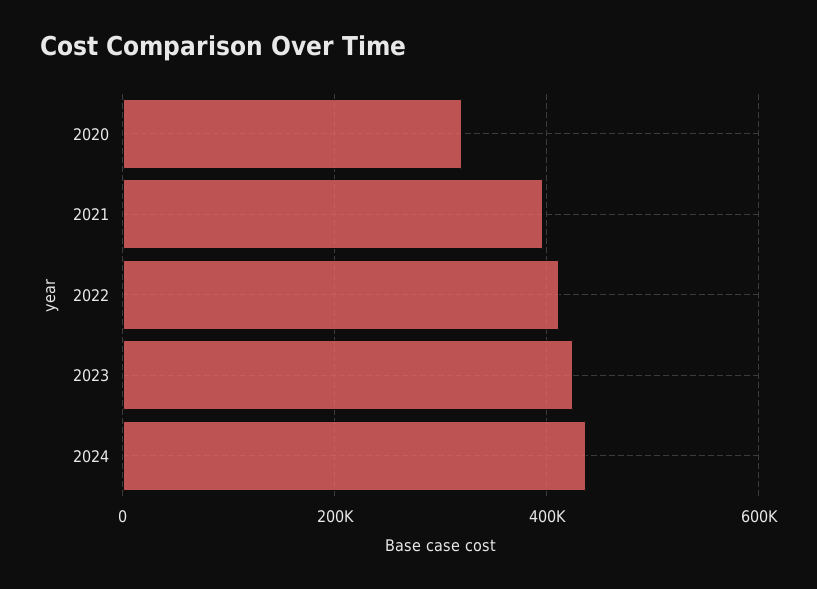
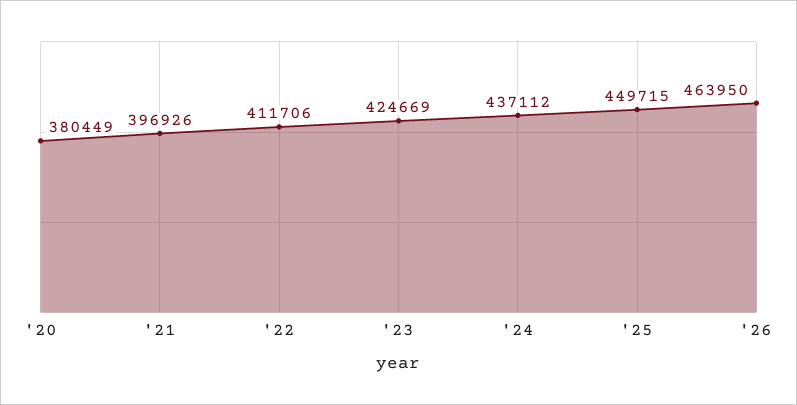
2020: 320000 -> 380449
'25: none -> 449715
'26: none -> 463950

